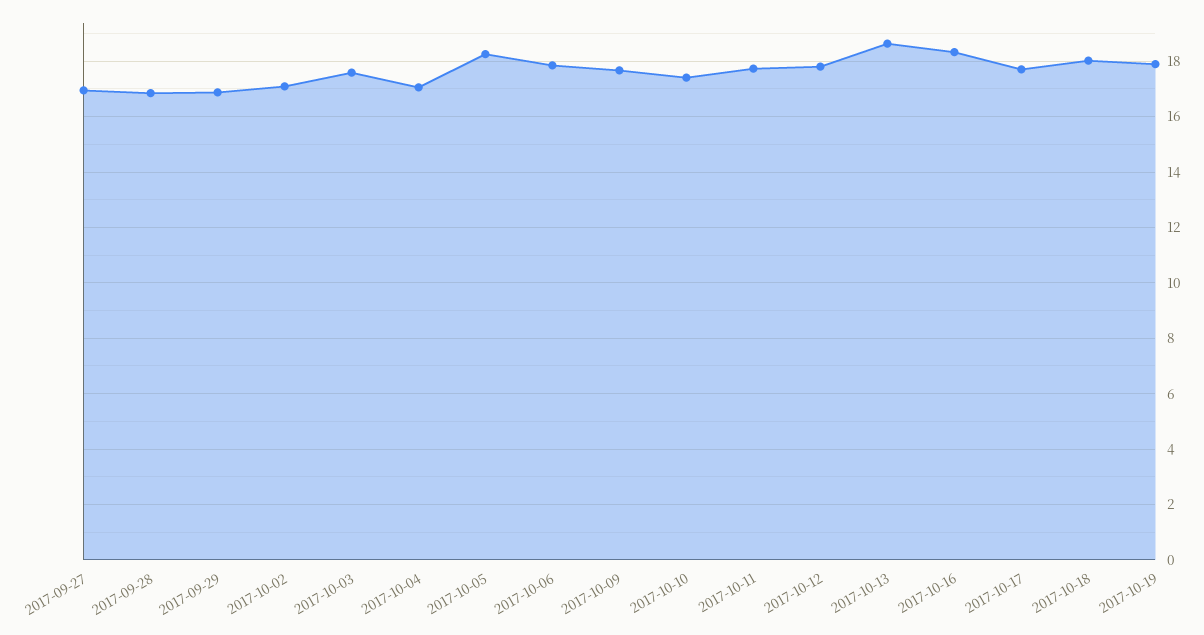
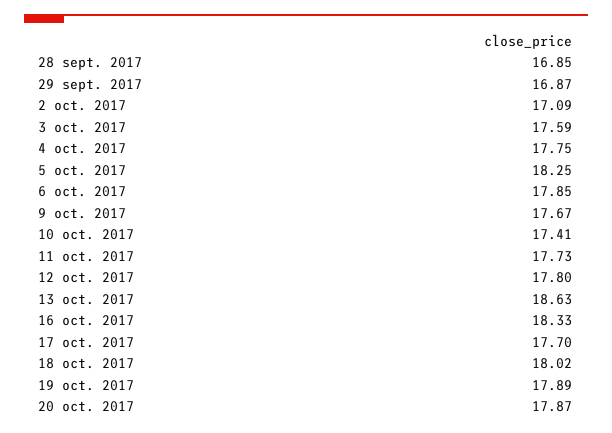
2017-09-27: 17 -> none
2017-10-04: 17 -> 17.75
20 oct. 2017: none -> 17.87

